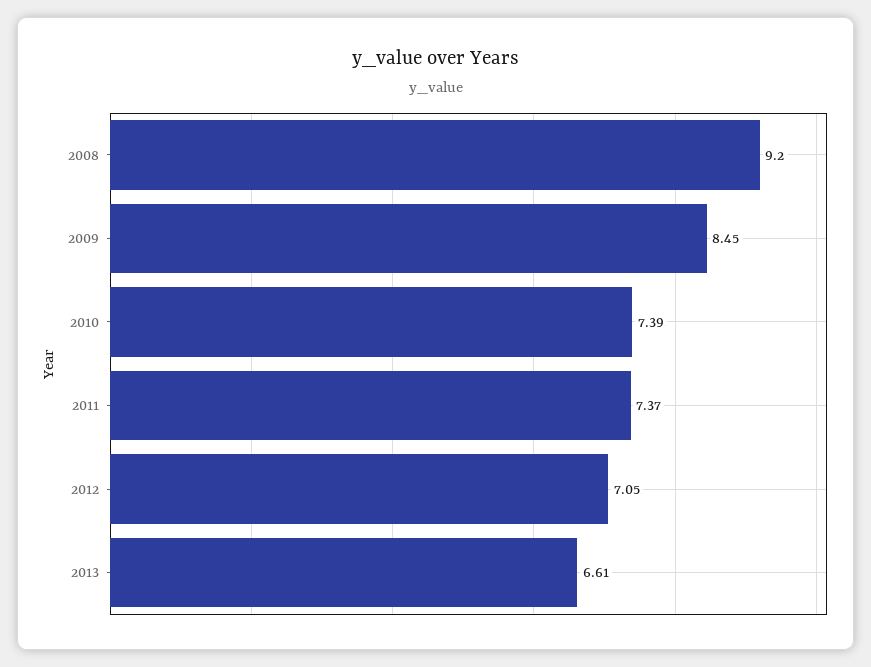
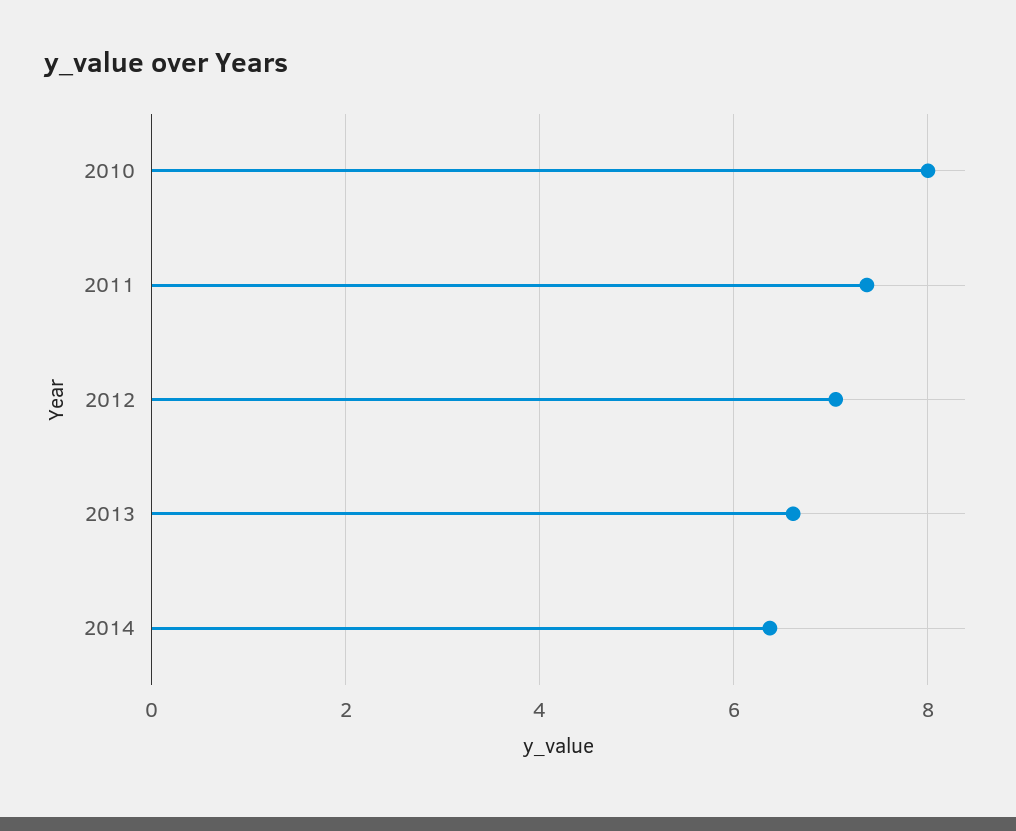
2008: 9.2 -> none
2009: 8.45 -> none
2010: 7.39 -> 8
2014: none -> 6.4

